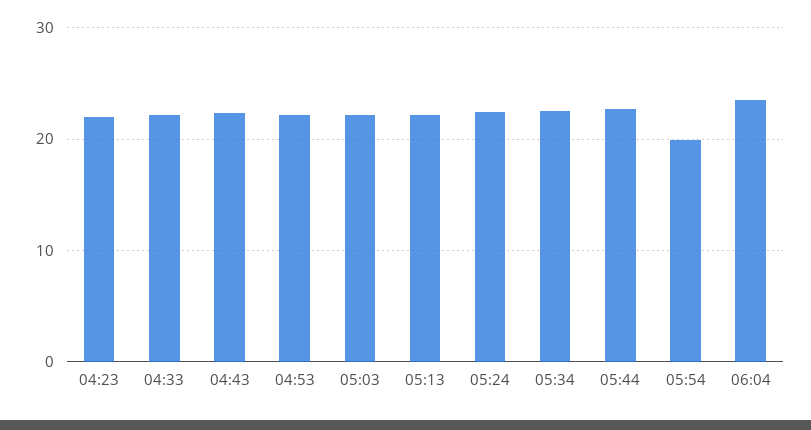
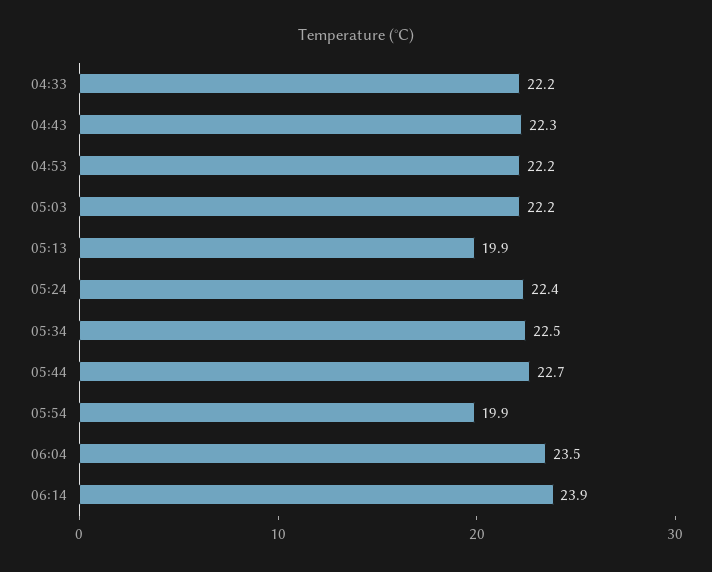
04:23: 22 -> none
05:13: 22 -> 19.9
06:14: none -> 23.9

